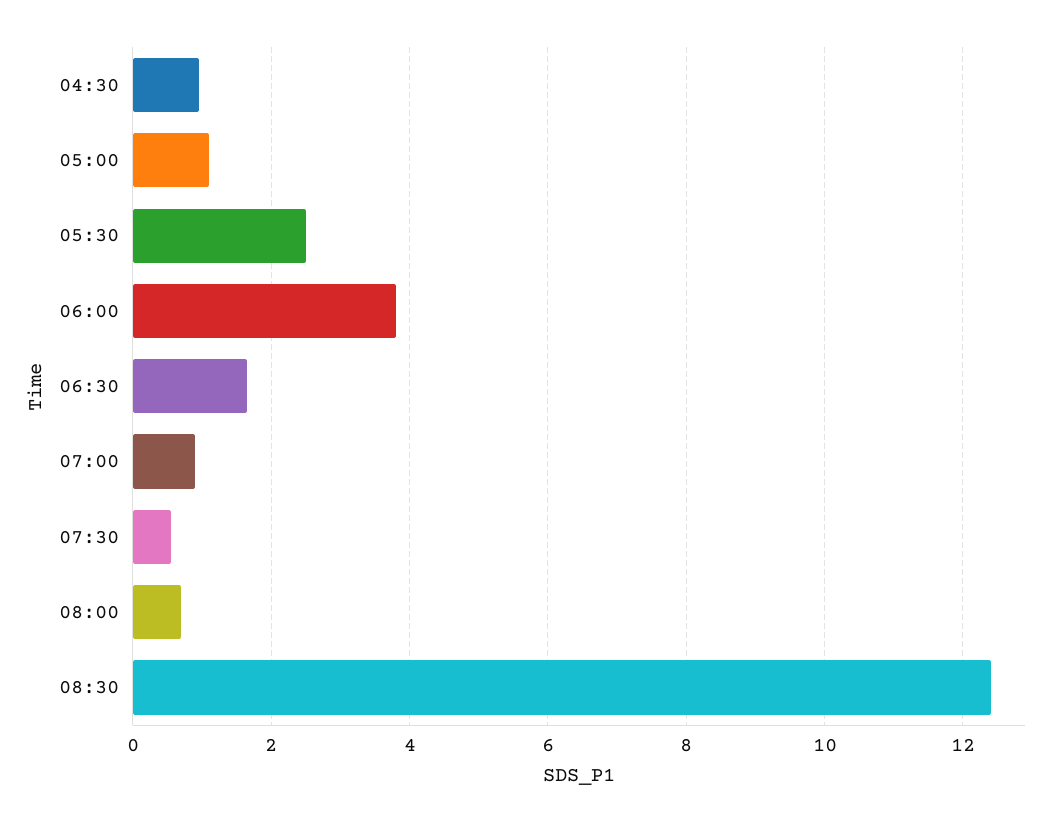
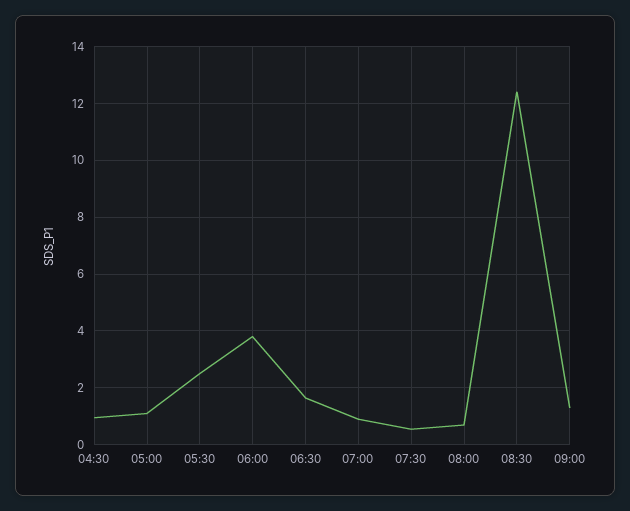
09:00: none -> 1.25

